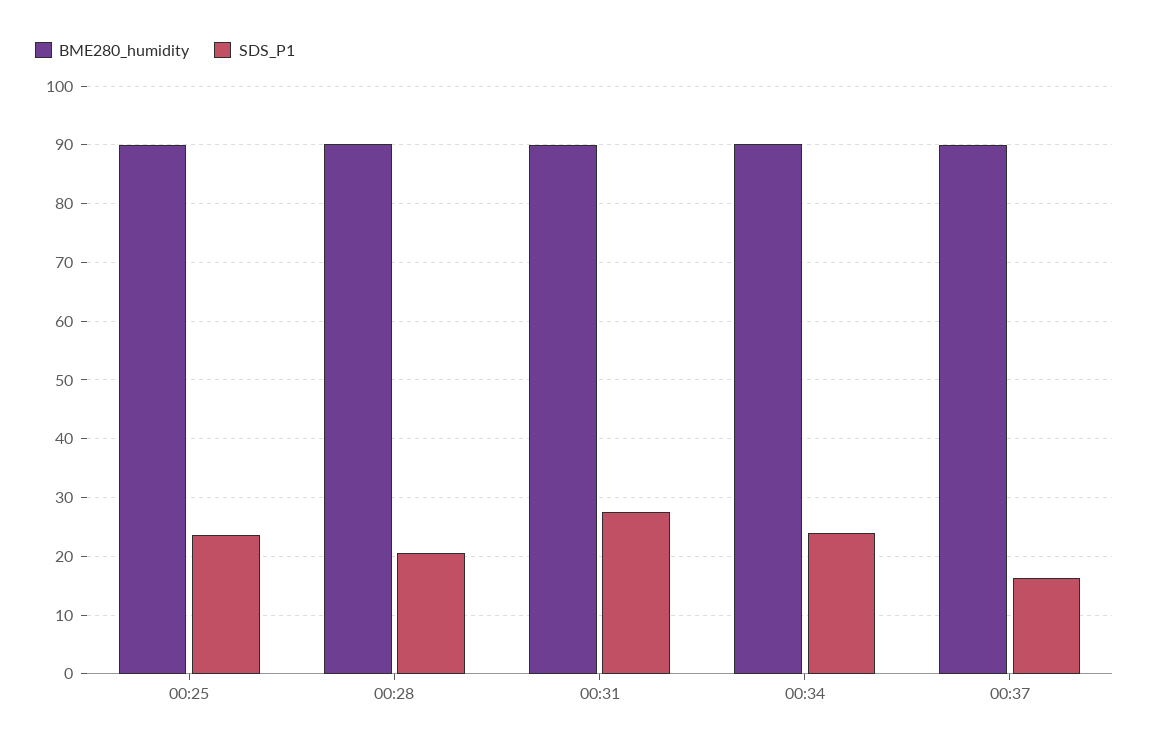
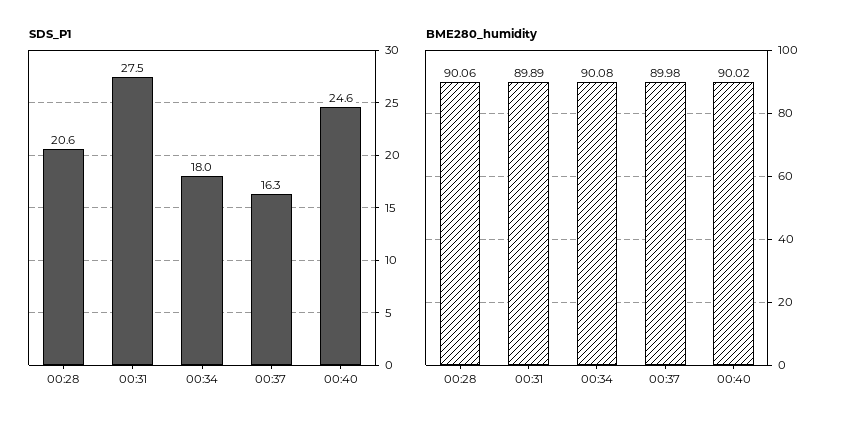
BME280_humidity, 00:25: 90 -> none
SDS_P1, 00:25: 24 -> none
SDS_P1, 00:34: 24 -> 18
SDS_P1, 00:40: none -> 24.6
BME280_humidity, 00:40: none -> 90.02

